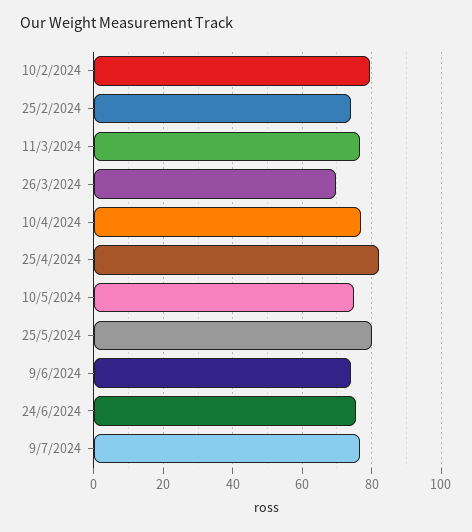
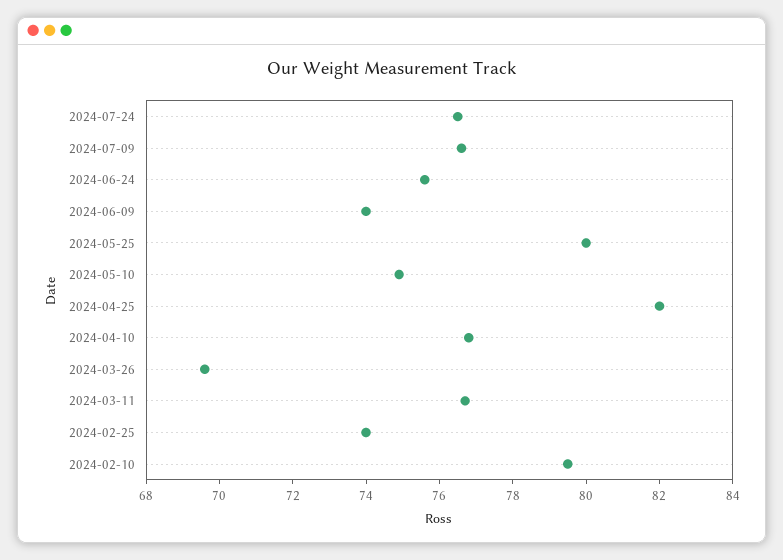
2024-07-24: none -> 76.5

